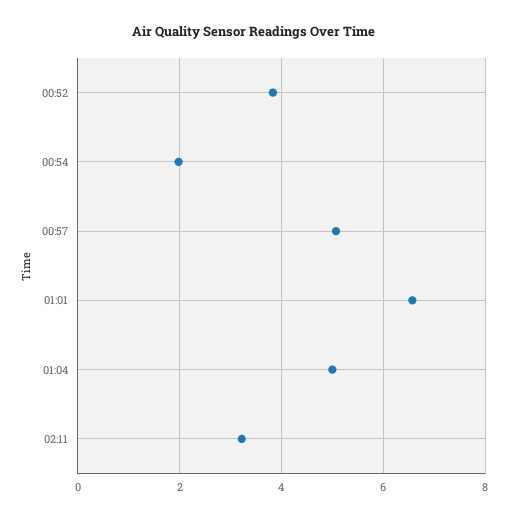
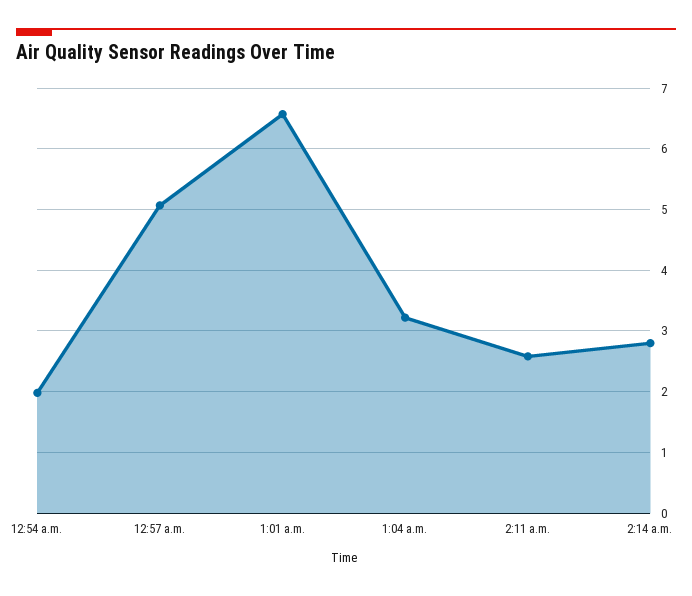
00:52: 3.8 -> none
01:04: 5 -> 3.2
02:11: 3.2 -> 2.6
2:14 a.m.: none -> 2.8

